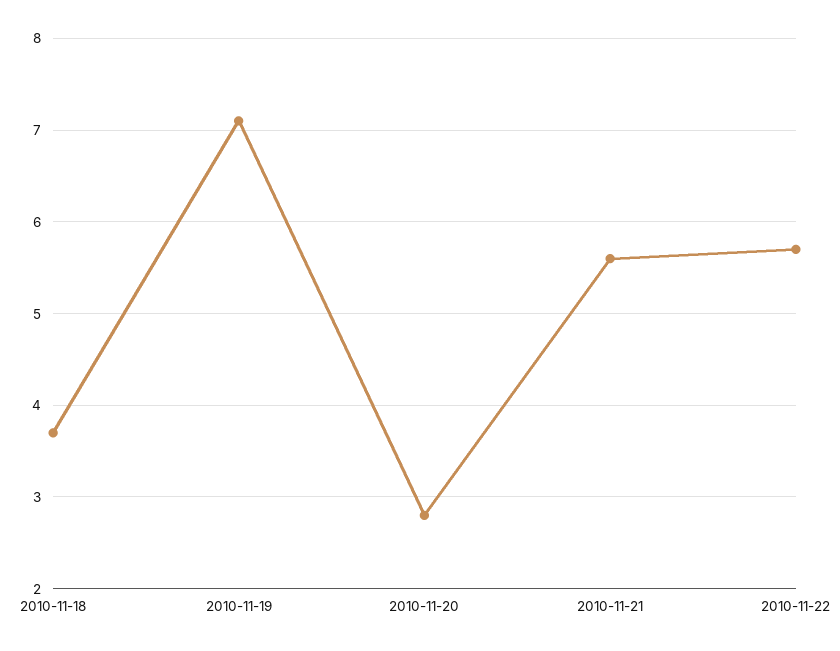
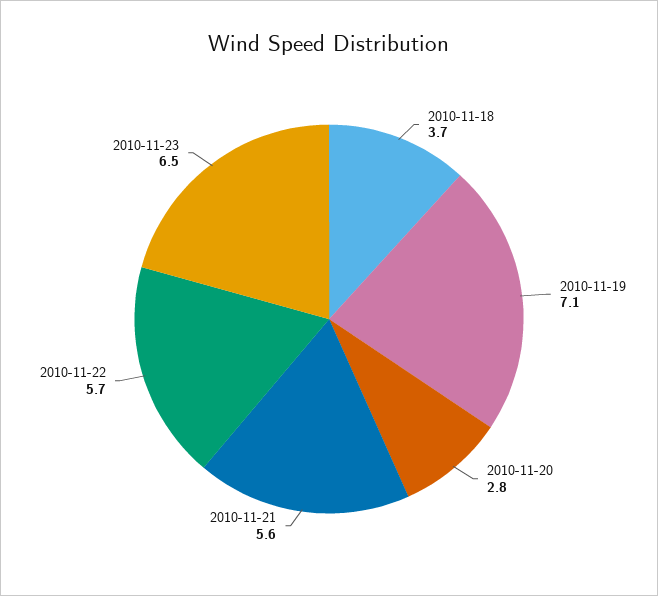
2010-11-23: none -> 6.5

